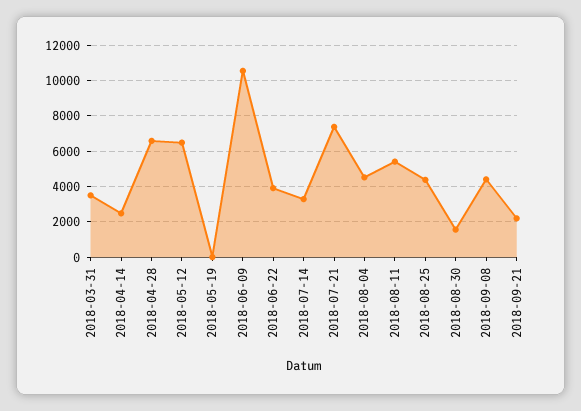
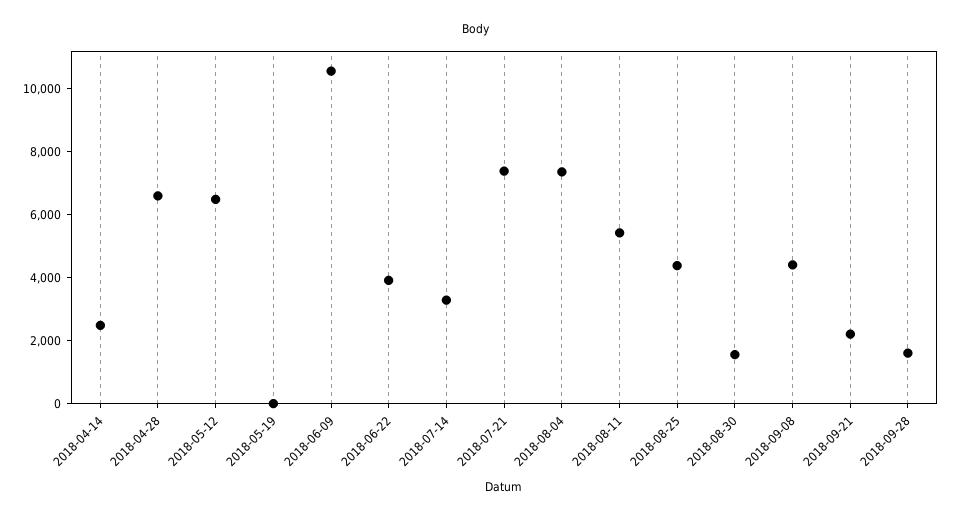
2018-03-31: 3500 -> none
2018-08-04: 4500 -> 7500
2018-09-28: none -> 1500

